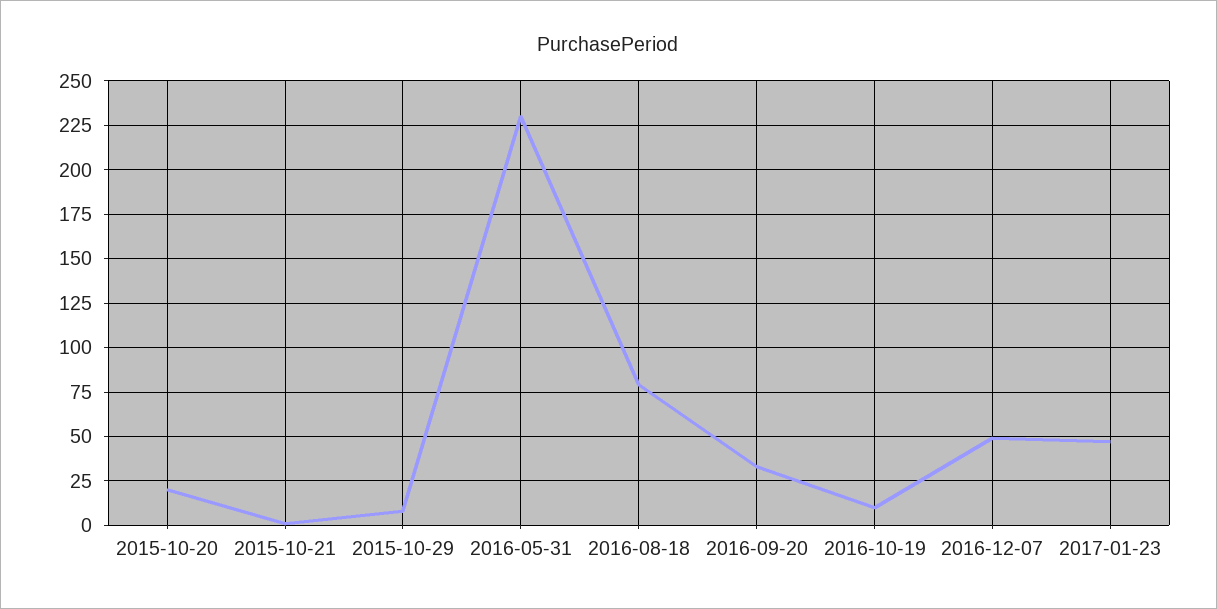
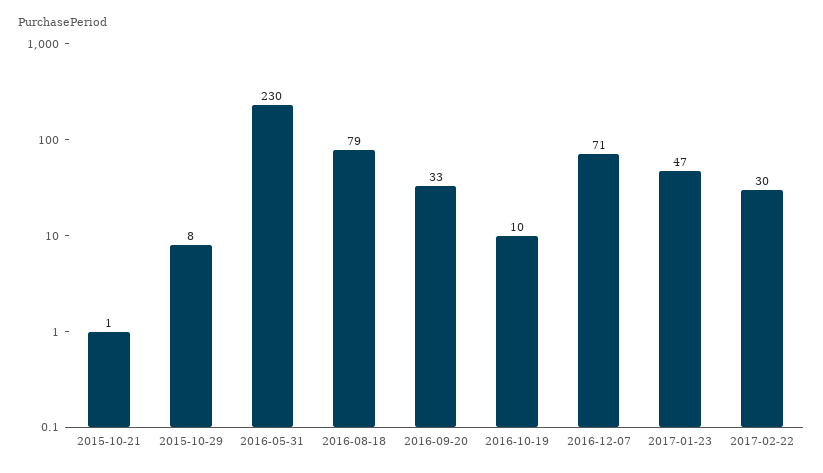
2015-10-20: 20 -> none
2016-12-07: 50 -> 71
2017-02-22: none -> 30

